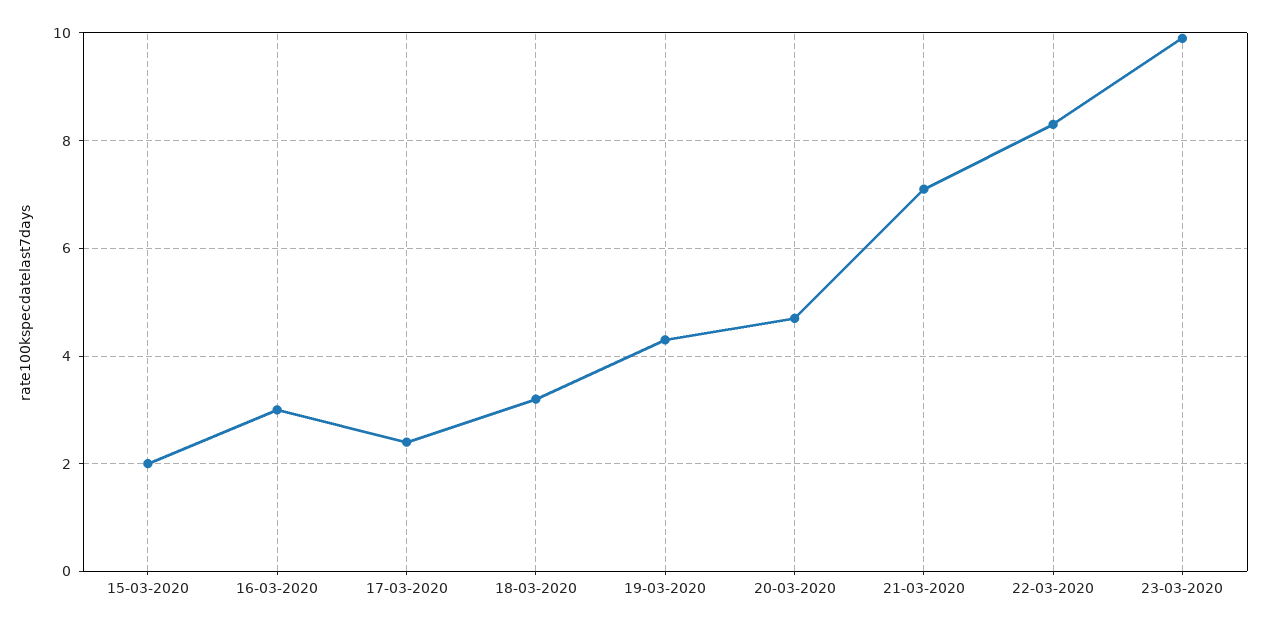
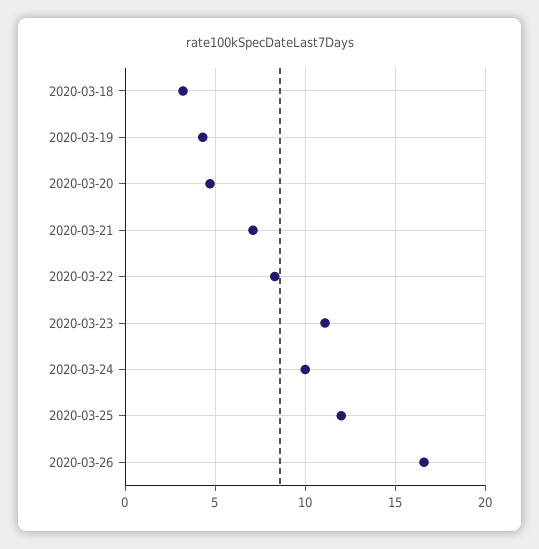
15-03-2020: 2 -> none
16-03-2020: 3 -> none
17-03-2020: 2.5 -> none
23-03-2020: 10 -> 11
2020-03-24: none -> 10
2020-03-25: none -> 12
2020-03-26: none -> 16.5

